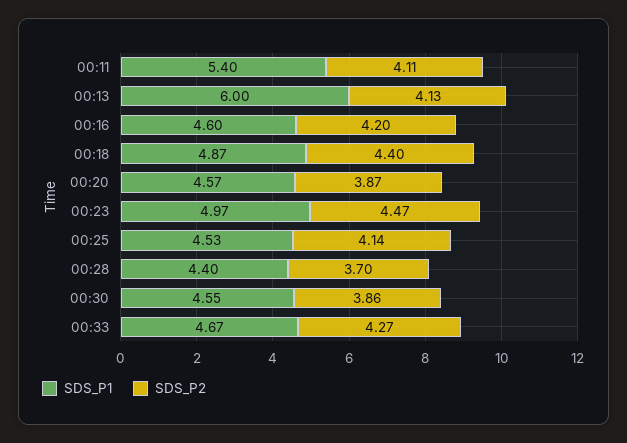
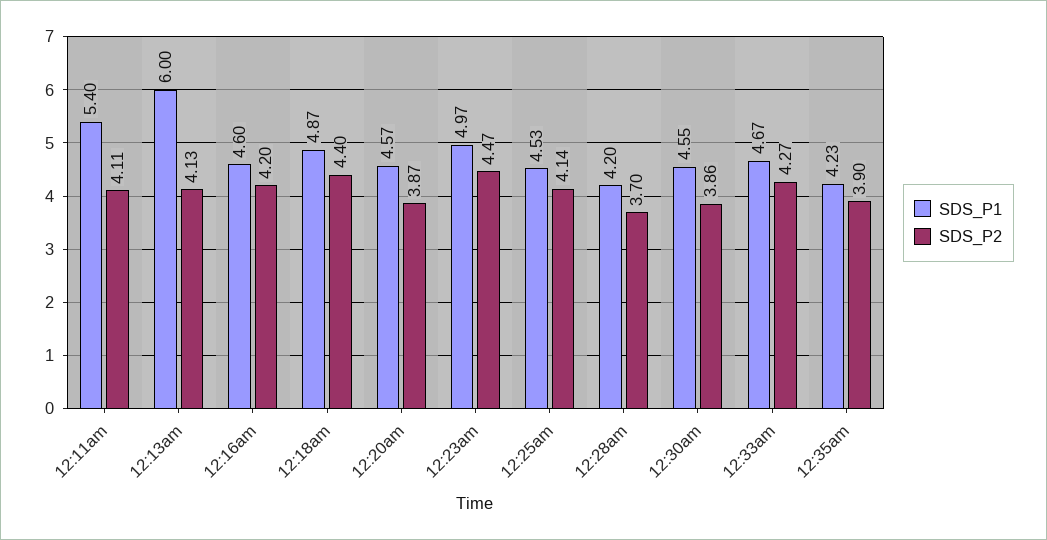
SDS_P1, 00:28: 4.4 -> 4.2
SDS_P1, 12:35am: none -> 4.23
SDS_P2, 12:35am: none -> 3.9

